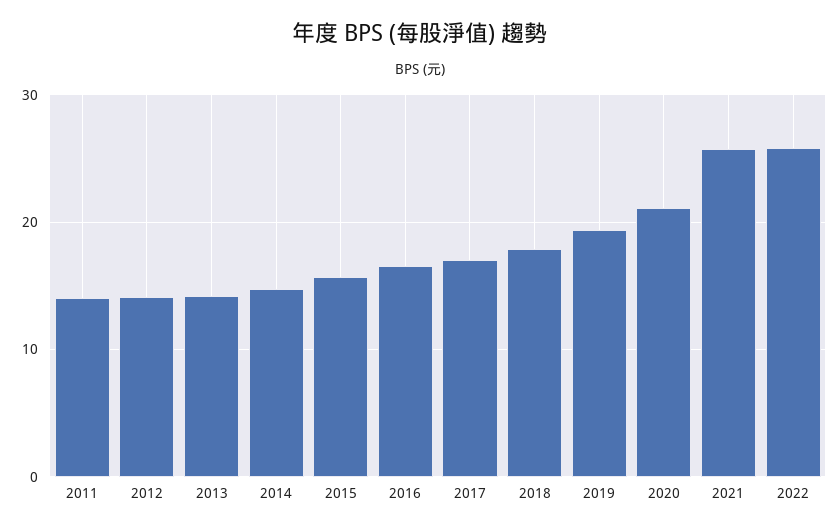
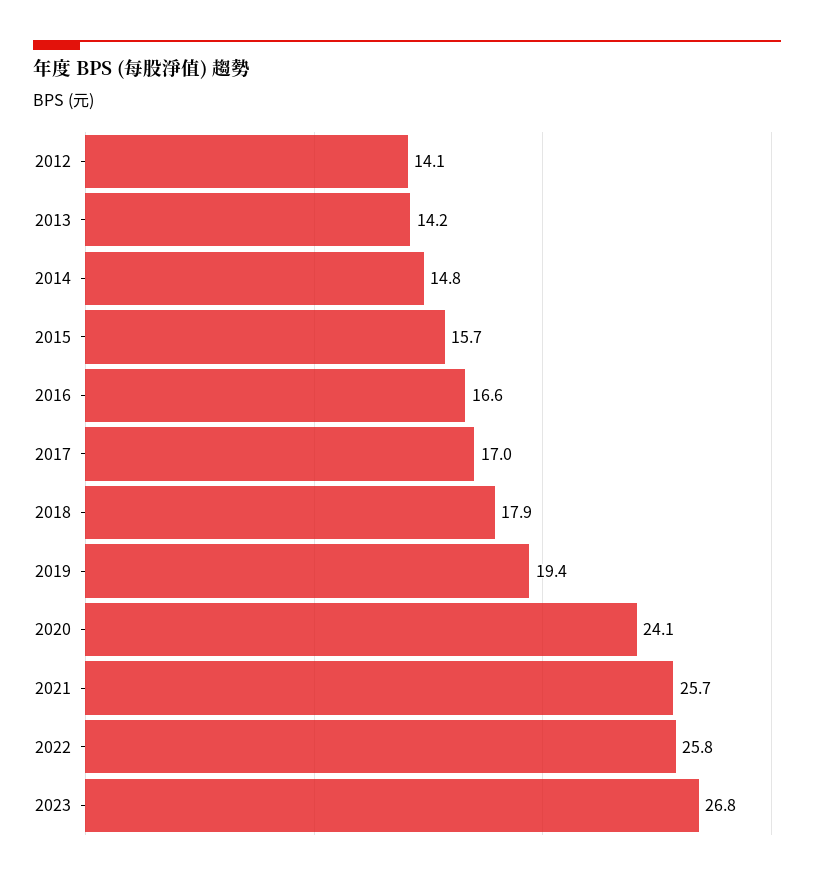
2011: 14 -> none
2020: 21 -> 24.1
2023: none -> 26.8

